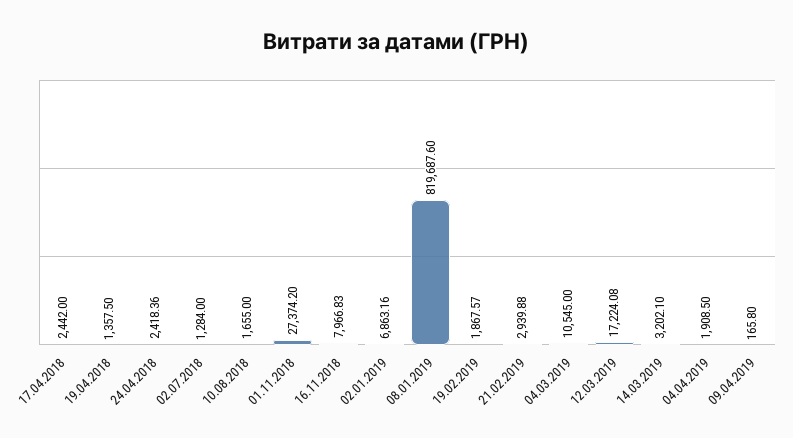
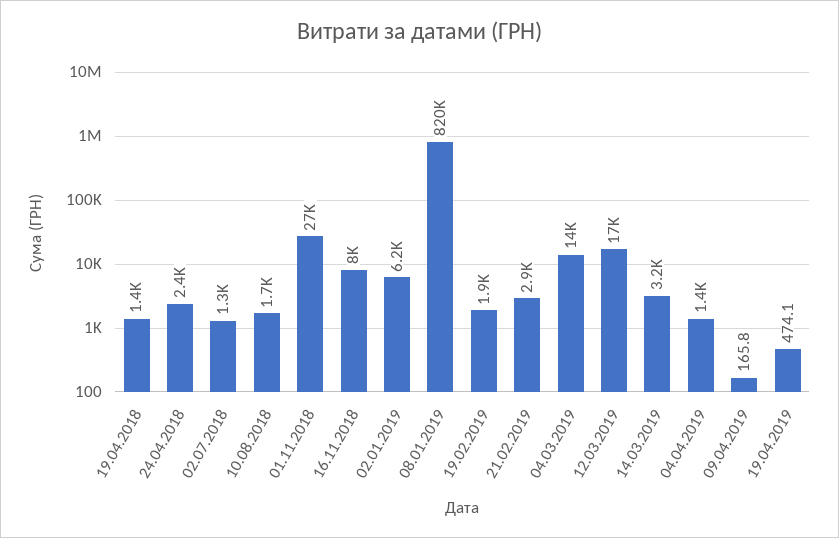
17.04.2018: 2442 -> none
02.01.2019: 6863.16 -> 6200
04.03.2019: 10545 -> 14000
04.04.2019: 1908.5 -> 1400
19.04.2019: none -> 474.1

